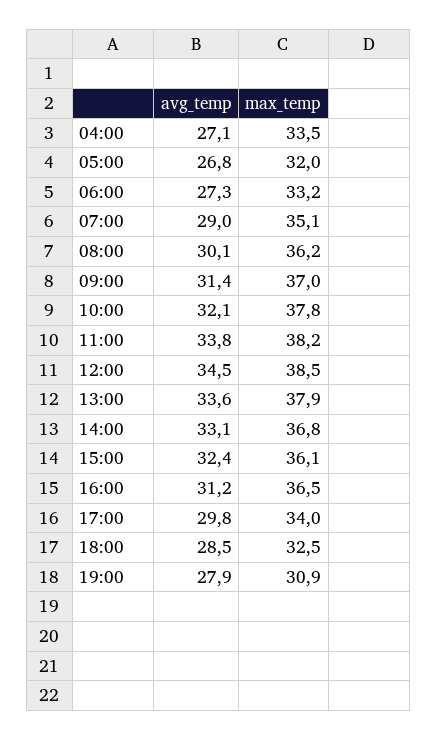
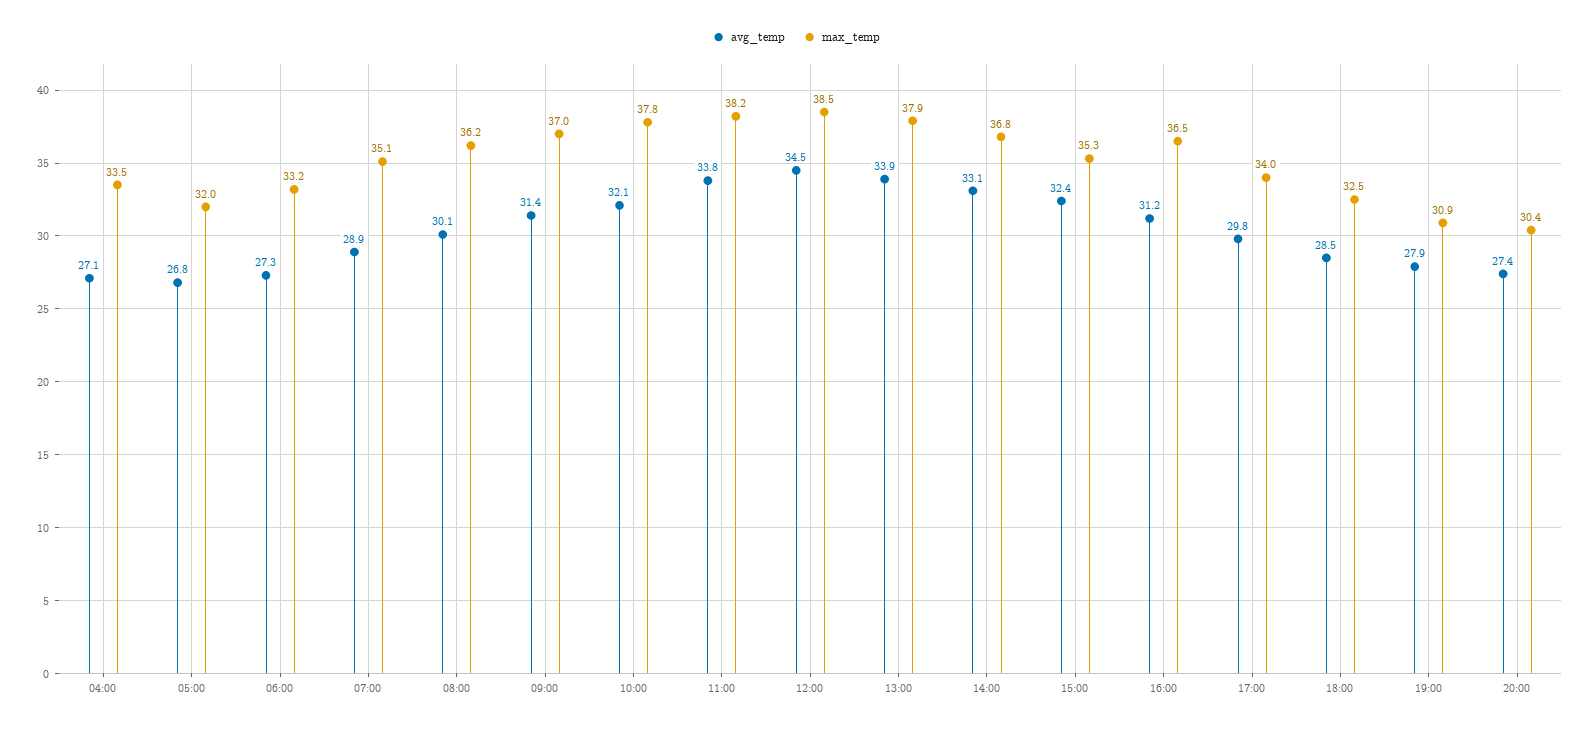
avg_temp, 07:00: 29 -> 28.9
avg_temp, 13:00: 33.6 -> 33.9
max_temp, 15:00: 36.1 -> 35.3
avg_temp, 20:00: none -> 27.4
max_temp, 20:00: none -> 30.4

